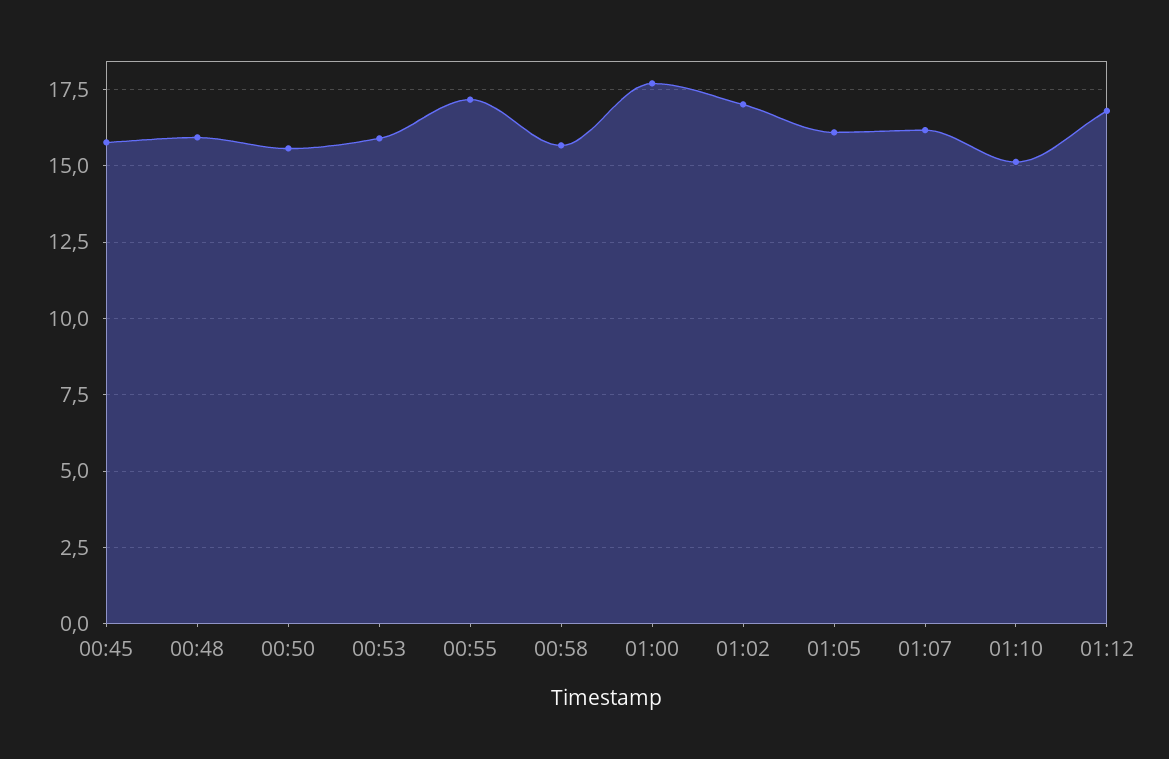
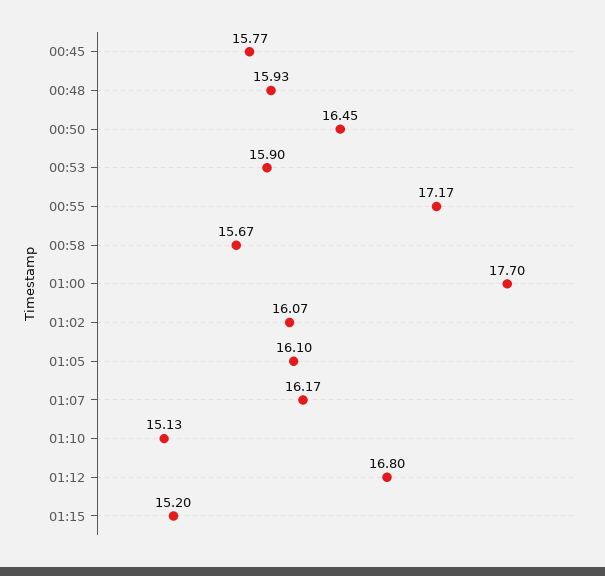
00:50: 15.5 -> 16.45
01:02: 17 -> 16.07
01:15: none -> 15.2

